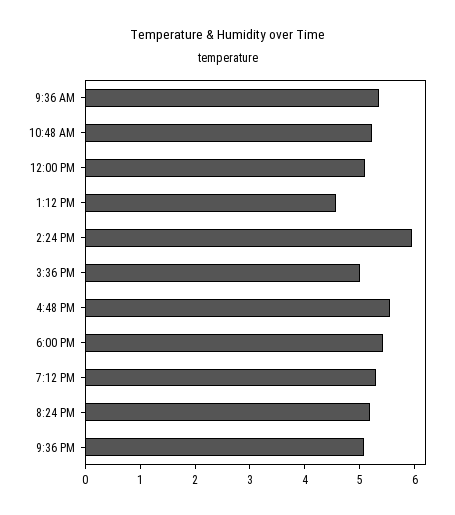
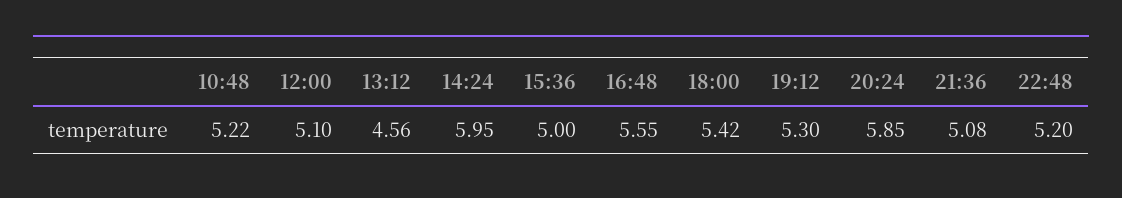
9:36 AM: 5.4 -> none
8:24 PM: 5.2 -> 5.85
22:48: none -> 5.2

